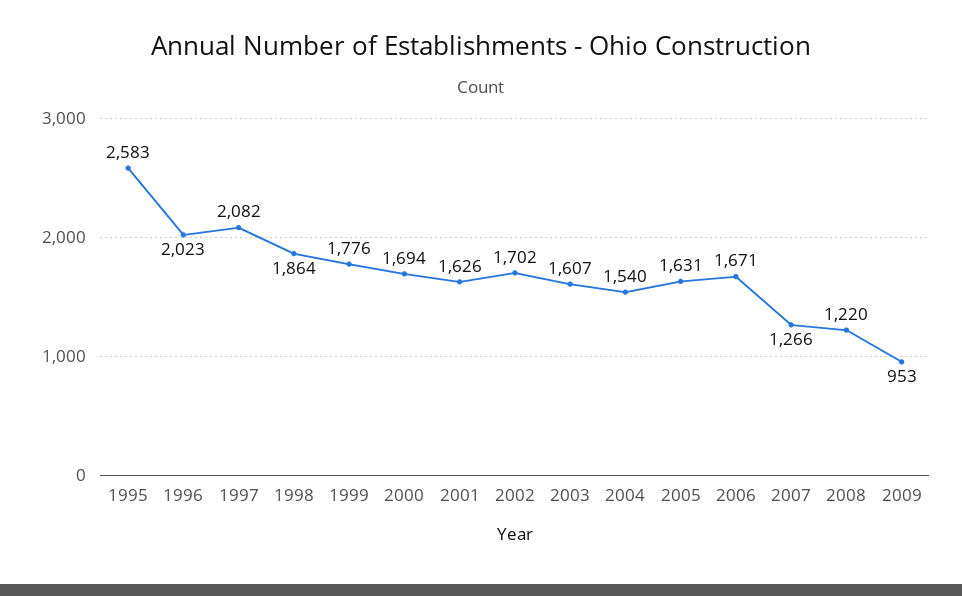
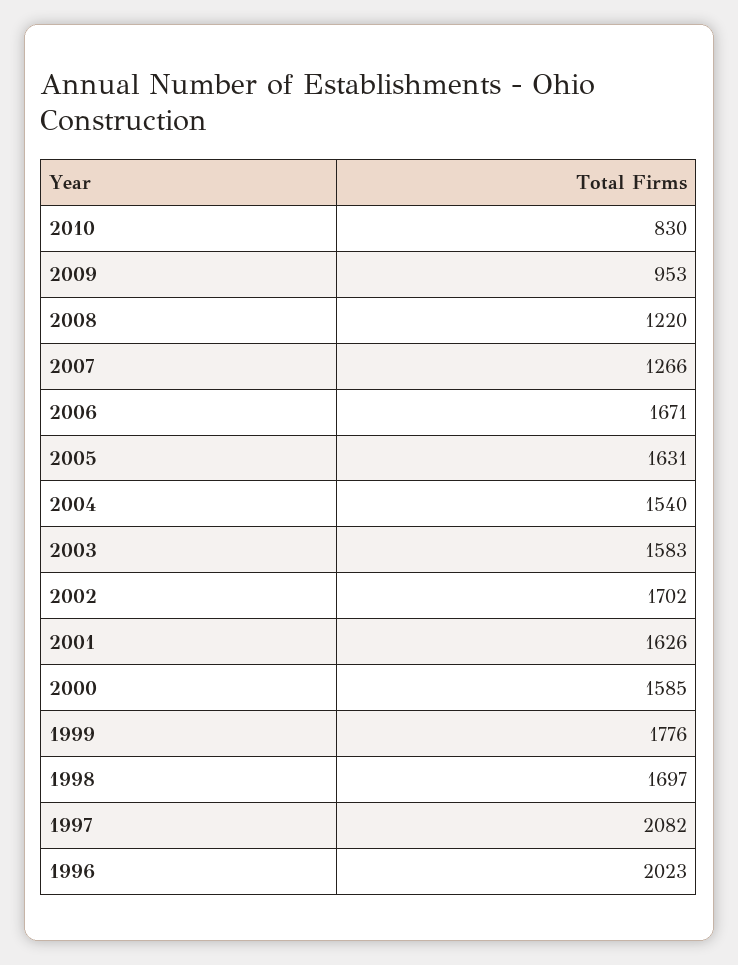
1995: 2583 -> none
1998: 1864 -> 1697
2000: 1694 -> 1585
2003: 1607 -> 1583
2010: none -> 830

